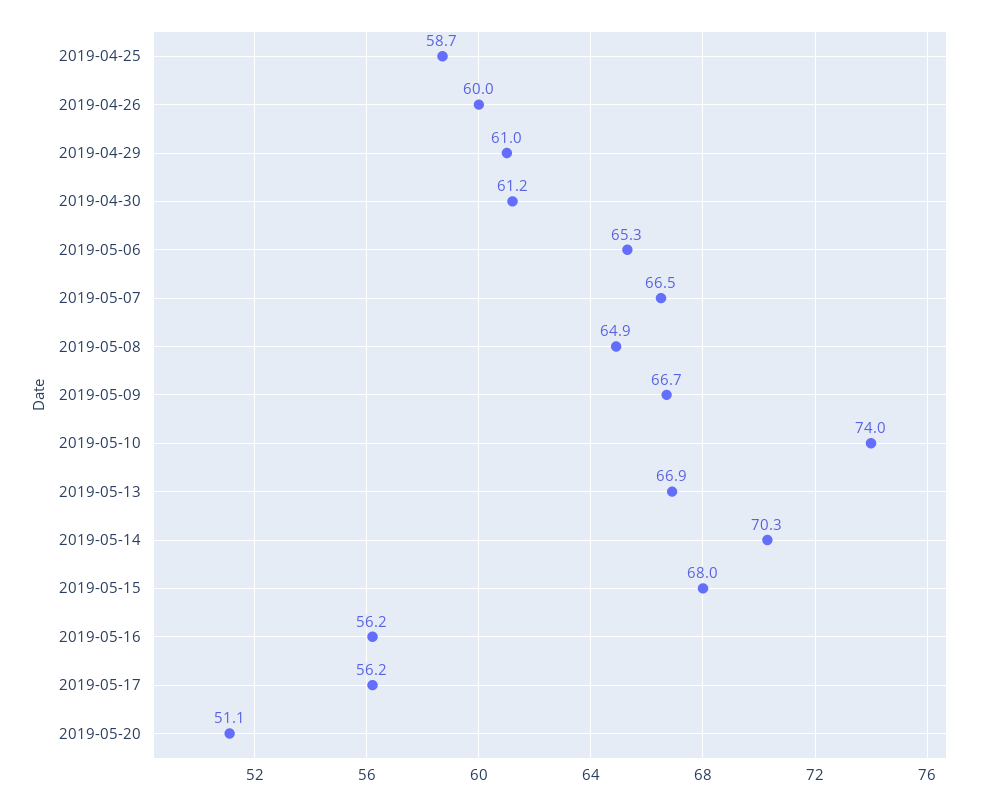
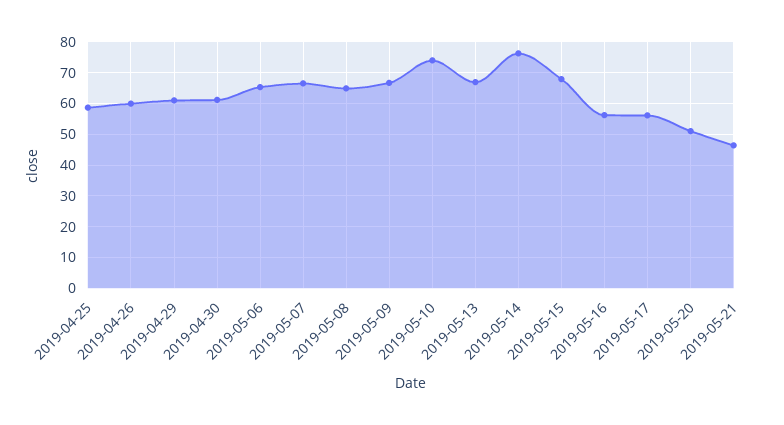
2019-05-14: 70.3 -> 76
2019-05-21: none -> 46

